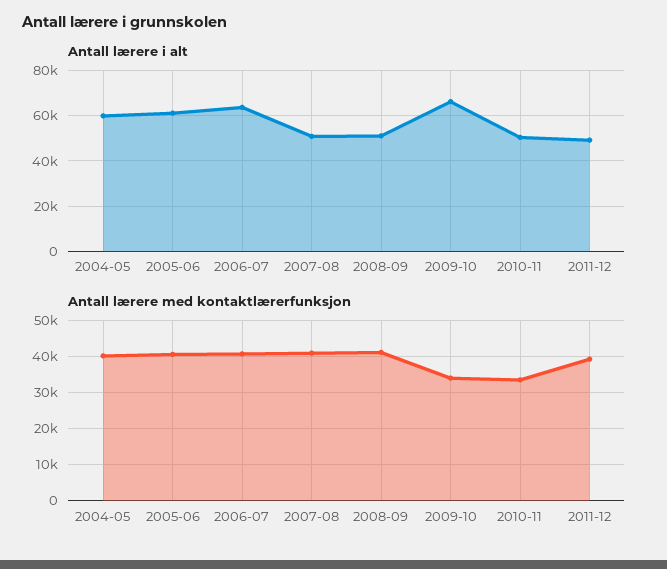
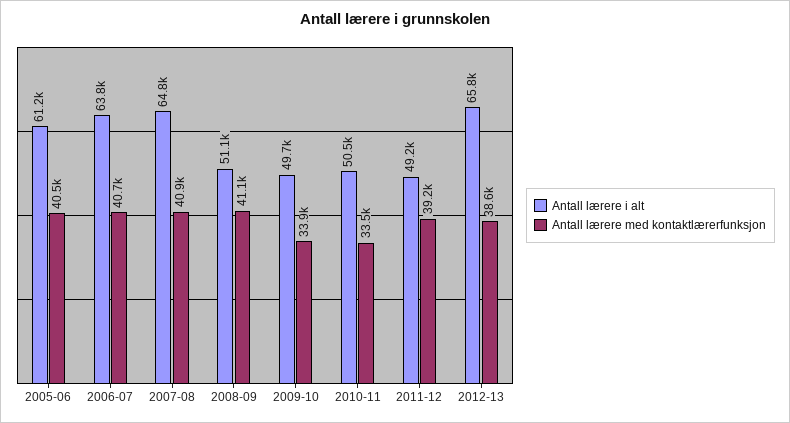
Antall lærere i alt, 2004-05: 60000 -> none
Antall lærere i alt, 2007-08: 50000 -> 64800
Antall lærere i alt, 2009-10: 65000 -> 49700
Antall lærere med kontaktlærerfunksjon, 2004-05: 40000 -> none
Antall lærere i alt, 2012-13: none -> 65800
Antall lærere med kontaktlærerfunksjon, 2012-13: none -> 38600

